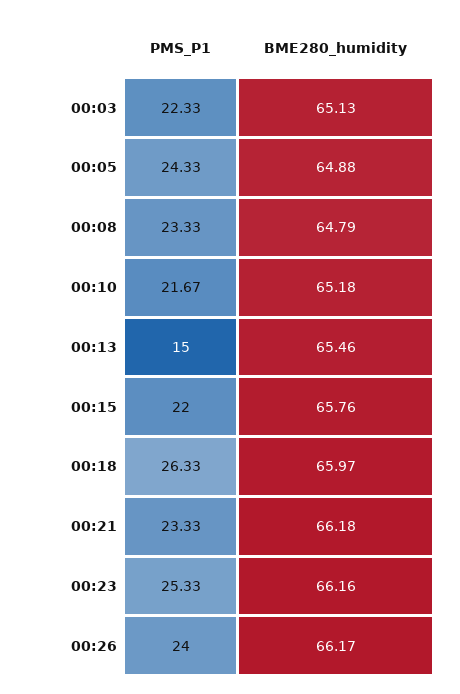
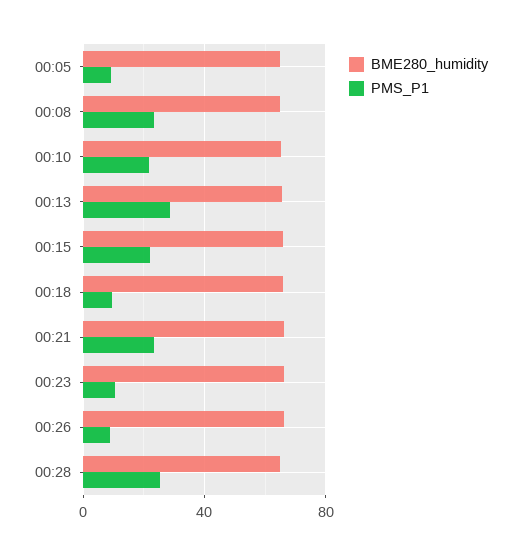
PMS_P1, 00:03: 22.33 -> none
BME280_humidity, 00:03: 65.13 -> none
PMS_P1, 00:05: 24.33 -> 10
PMS_P1, 00:13: 15 -> 30
PMS_P1, 00:18: 26.33 -> 10
PMS_P1, 00:23: 25.33 -> 10
PMS_P1, 00:26: 24 -> 10
BME280_humidity, 00:28: none -> 65
PMS_P1, 00:28: none -> 25

